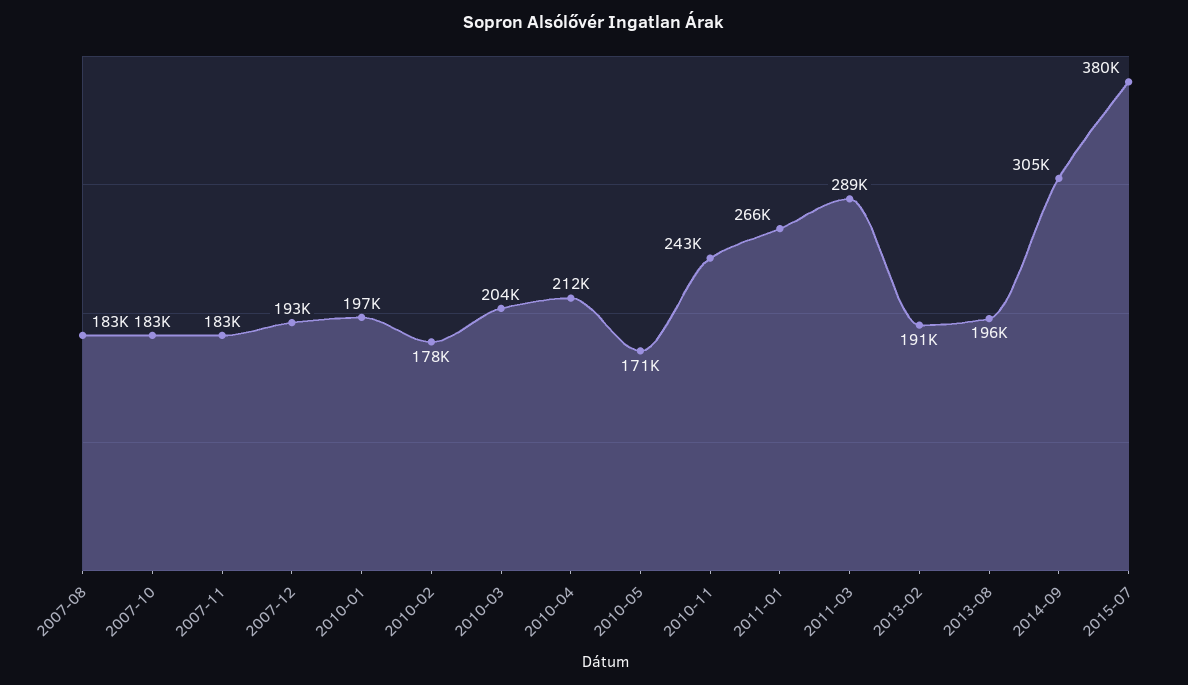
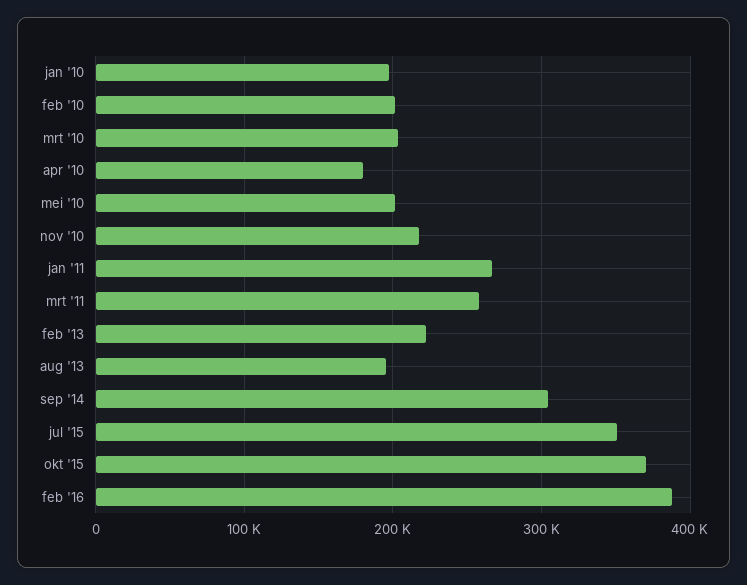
2007-08: 183000 -> none
2007-10: 183000 -> none
2007-11: 183000 -> none
2007-12: 193000 -> none
2010-02: 178000 -> 200000
2010-04: 212000 -> 180000
2010-05: 171000 -> 200000
2010-11: 243000 -> 220000
2011-03: 289000 -> 260000
2013-02: 191000 -> 220000
2015-07: 380000 -> 350000
okt '15: none -> 370000
feb '16: none -> 390000

